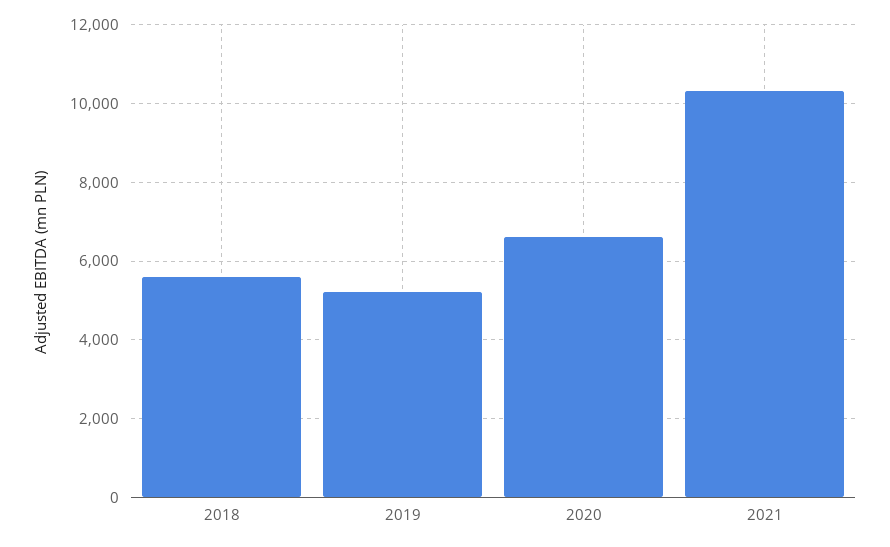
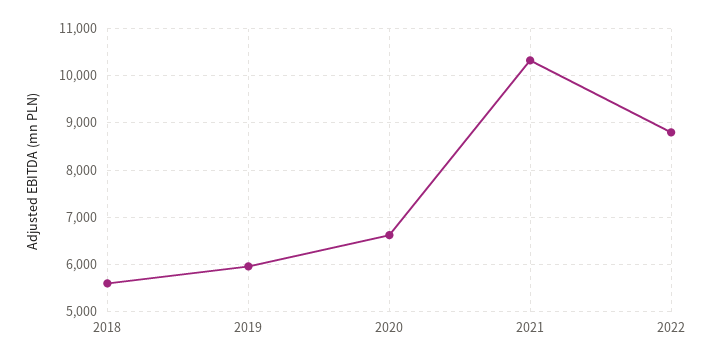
2019: 5200 -> 6000
2022: none -> 8800

